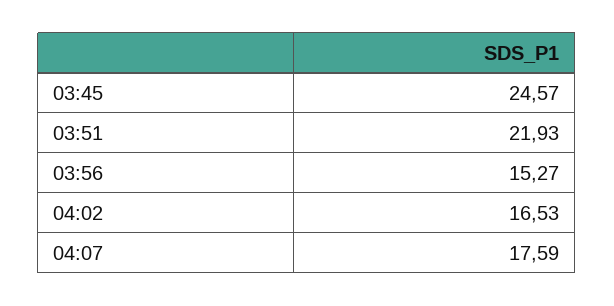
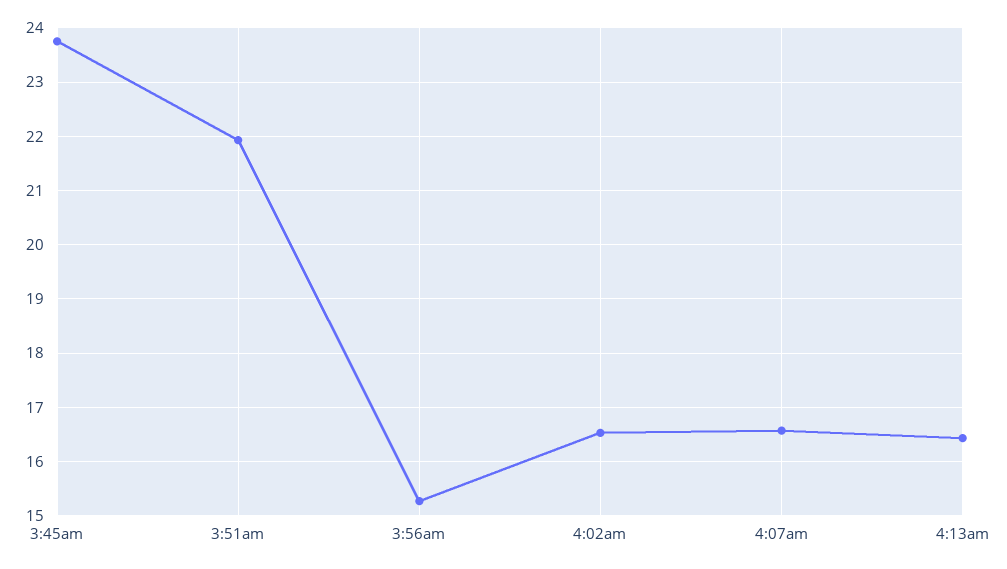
03:45: 24.57 -> 23.8
04:07: 17.59 -> 16.6
4:13am: none -> 16.4

